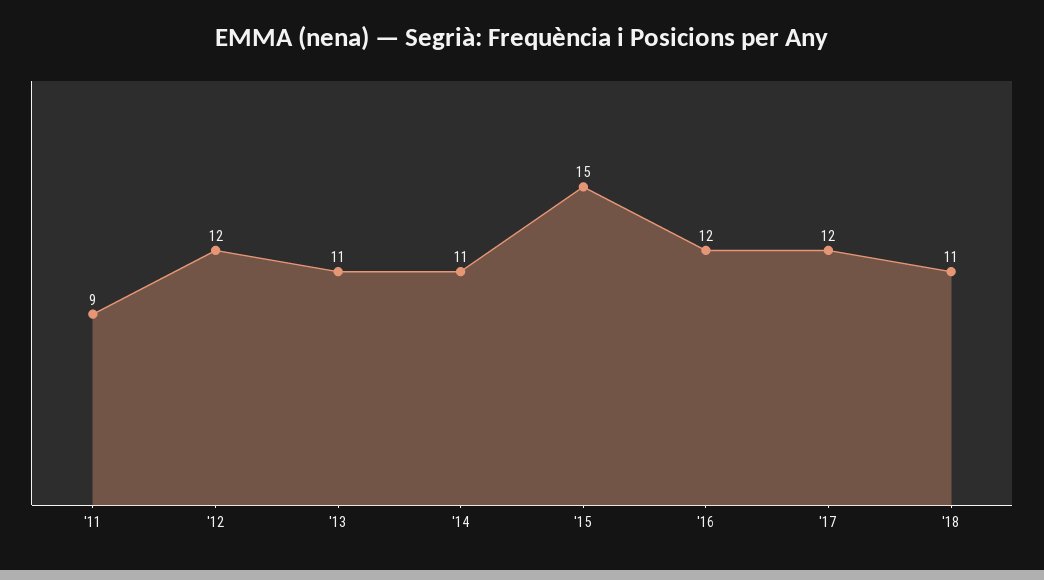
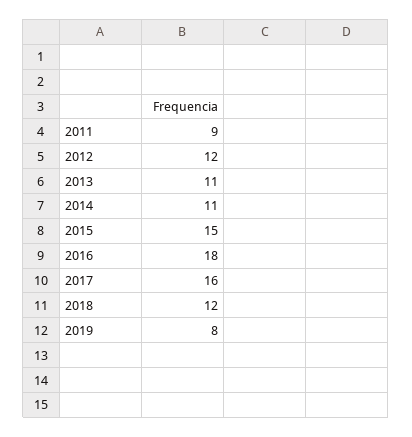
'16: 12 -> 18
'17: 12 -> 16
'18: 11 -> 12
2019: none -> 8

